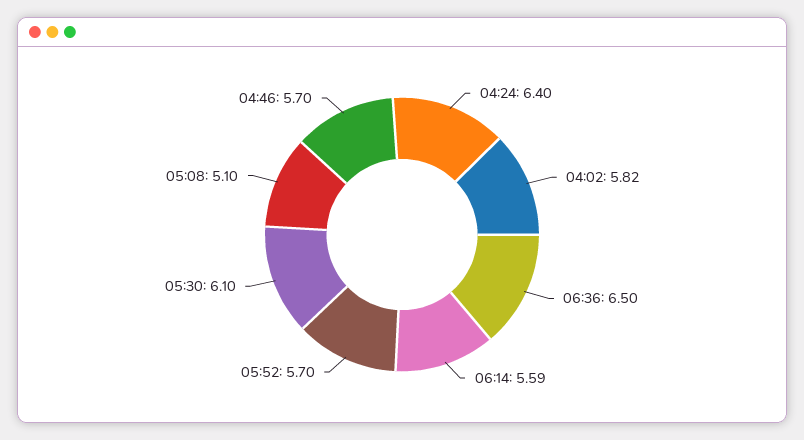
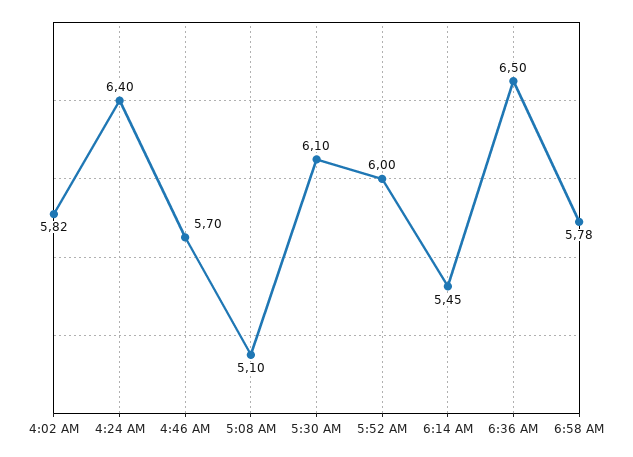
06:14: 5.59 -> 5.45
05:52: 5.7 -> 6
6:58 AM: none -> 5.78

